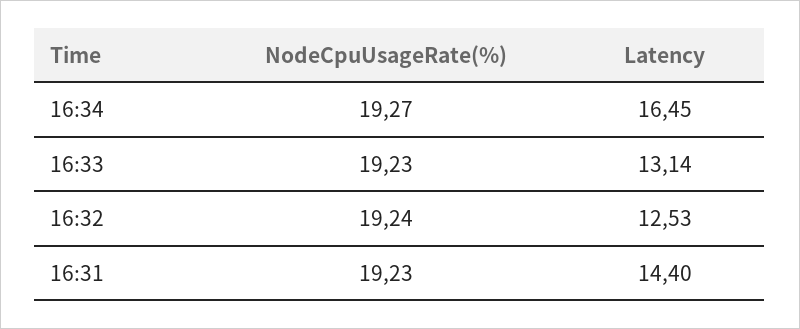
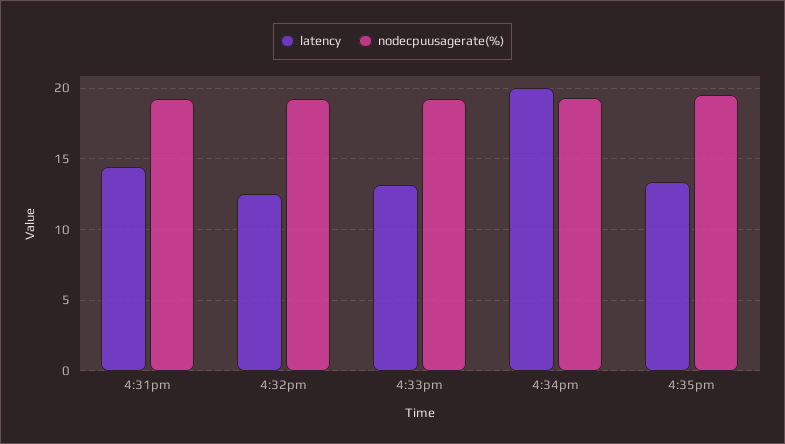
Latency, 16:34: 16.45 -> 20
Latency, 4:35pm: none -> 13.5
NodeCpuUsageRate(%), 4:35pm: none -> 19.5

